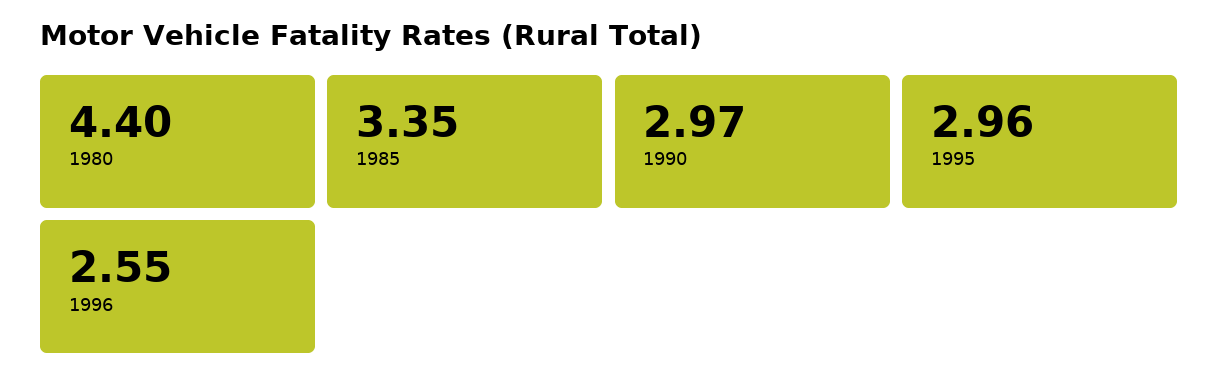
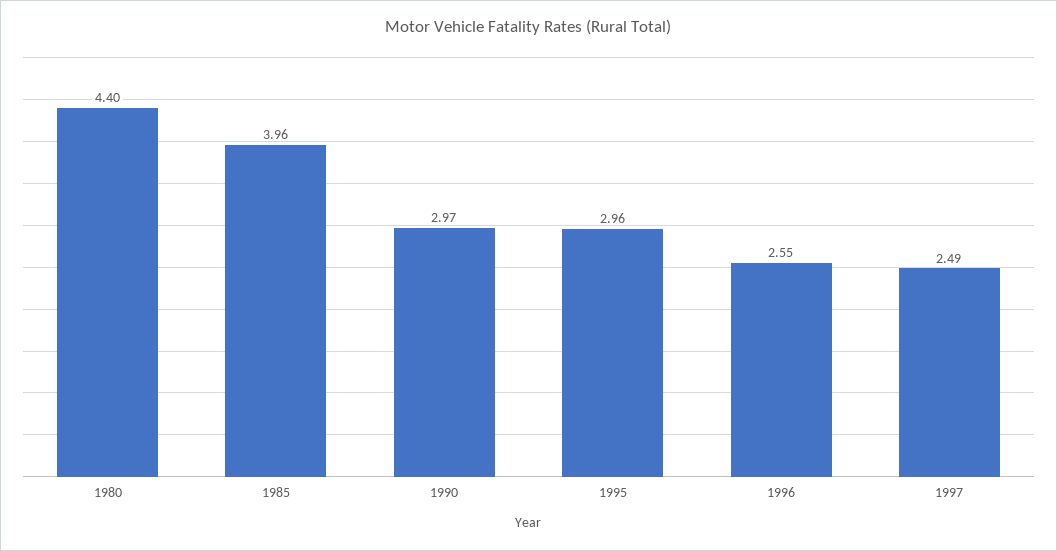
1985: 3.35 -> 3.96
1997: none -> 2.49

